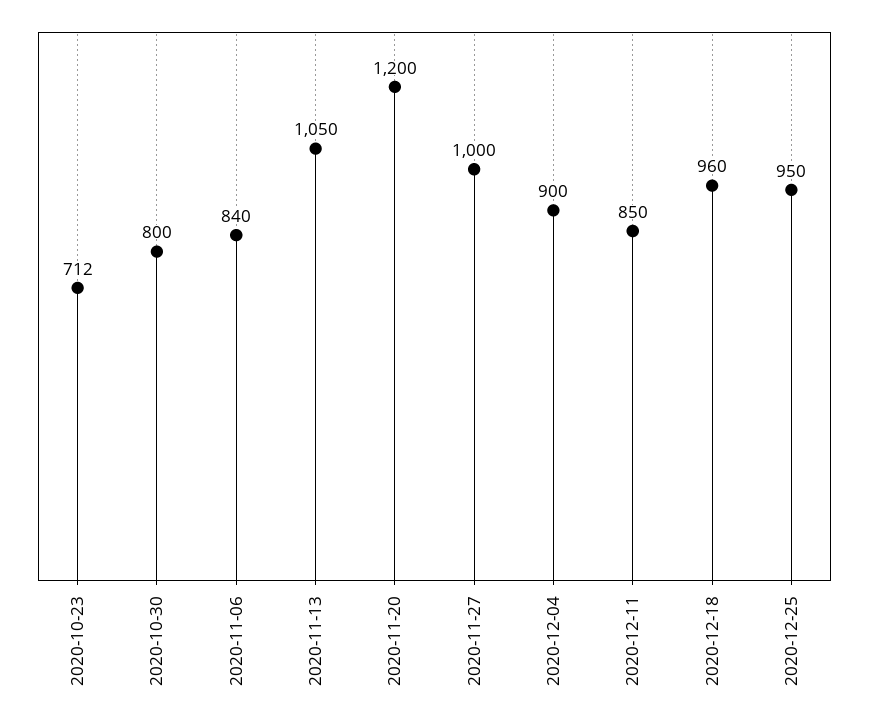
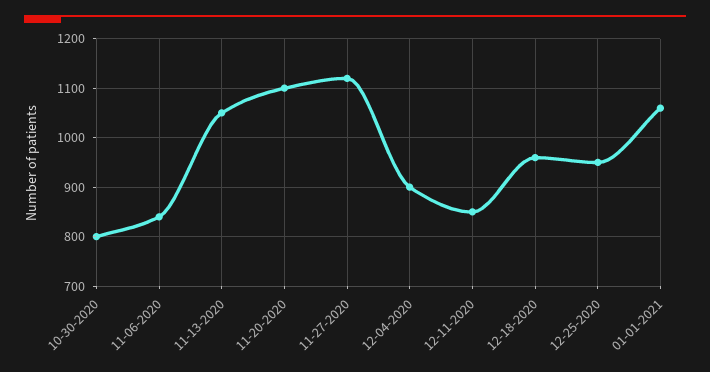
2020-10-23: 712 -> none
2020-11-20: 1200 -> 1100
2020-11-27: 1000 -> 1120
01-01-2021: none -> 1060

